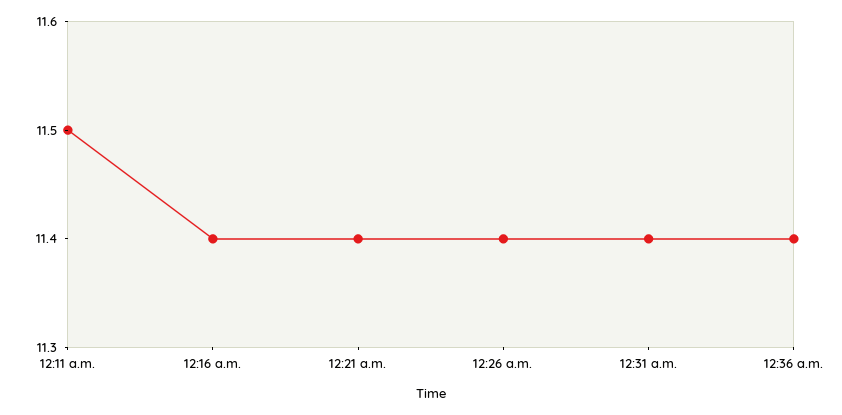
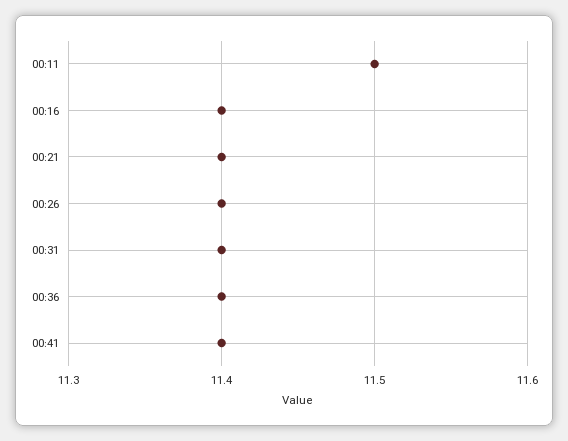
00:41: none -> 11.4

